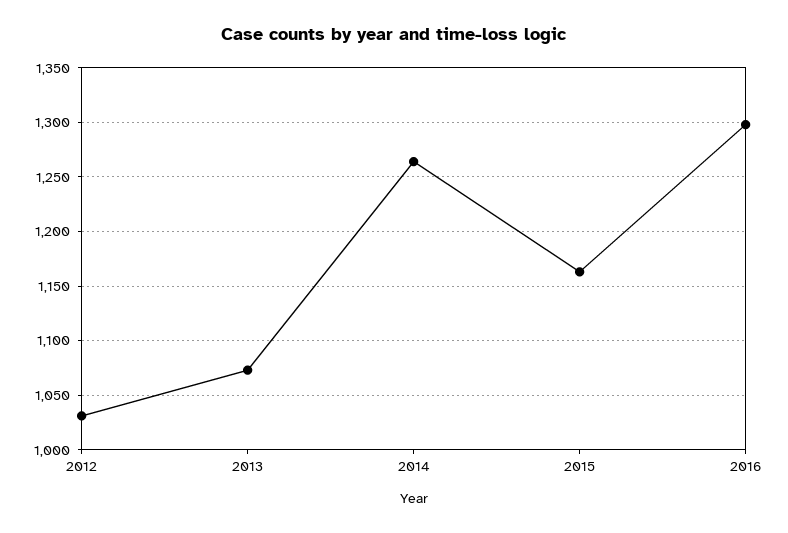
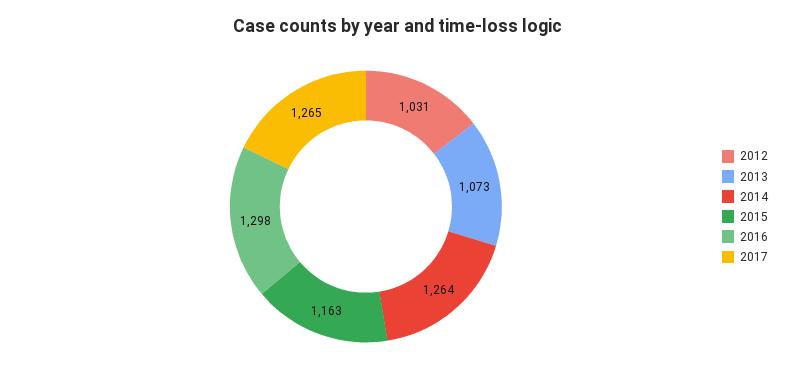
2017: none -> 1265

